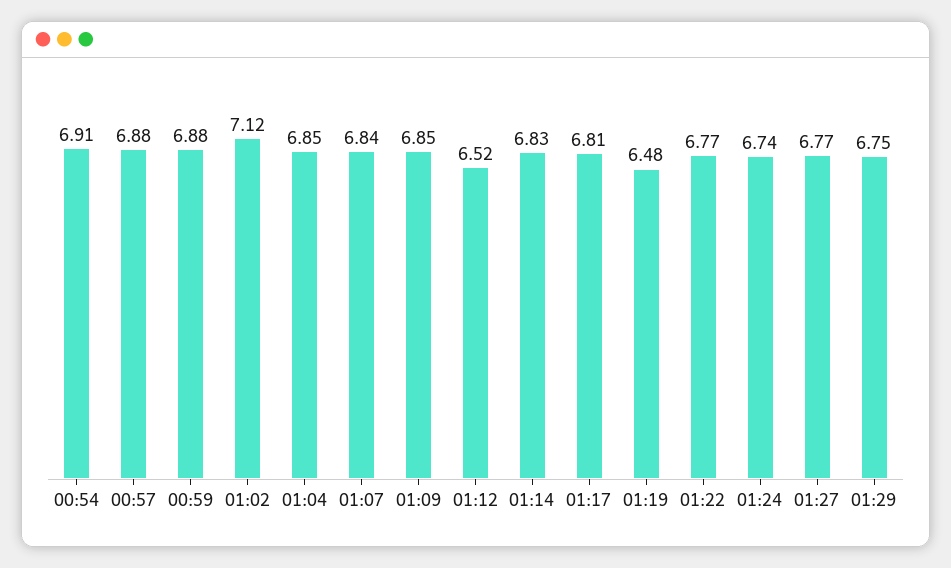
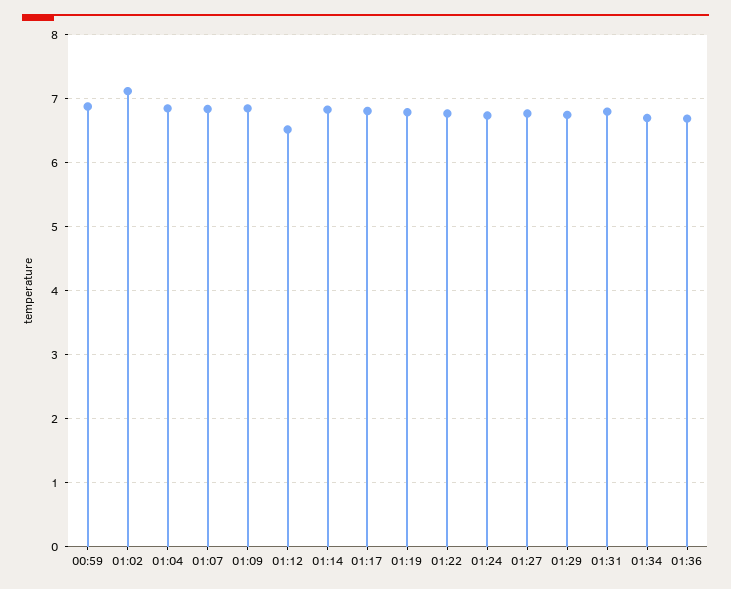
00:54: 6.91 -> none
00:57: 6.88 -> none
01:19: 6.48 -> 6.8
01:31: none -> 6.8
01:34: none -> 6.7
01:36: none -> 6.7

